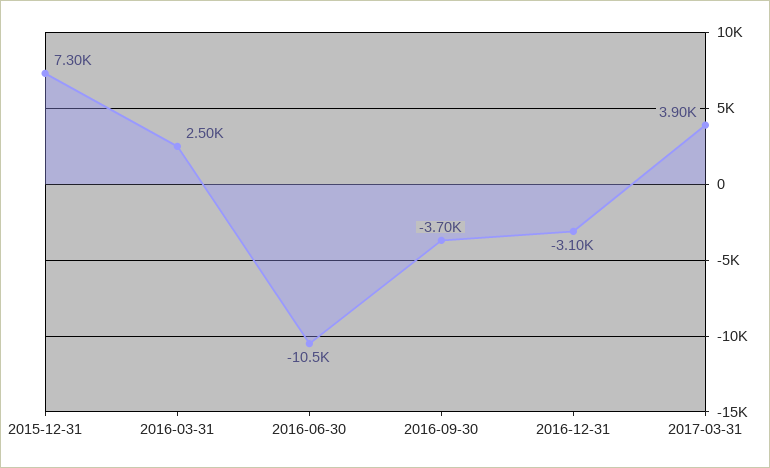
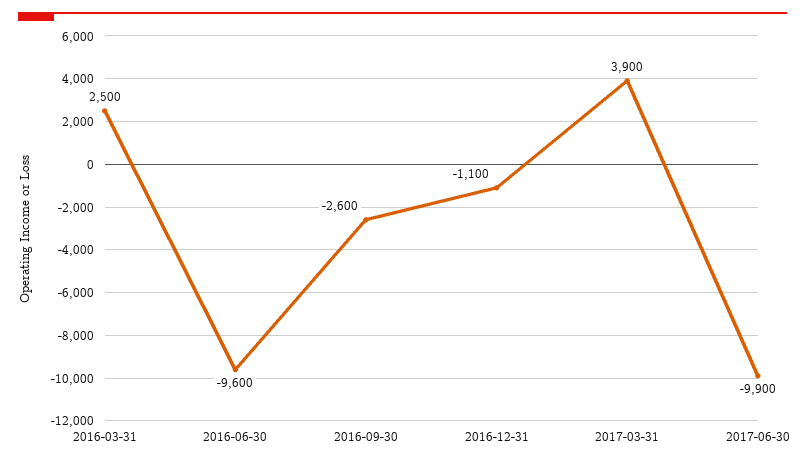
2015-12-31: 7300 -> none
2016-06-30: -10500 -> -9600
2016-09-30: -3700 -> -2600
2016-12-31: -3100 -> -1100
2017-06-30: none -> -9900

